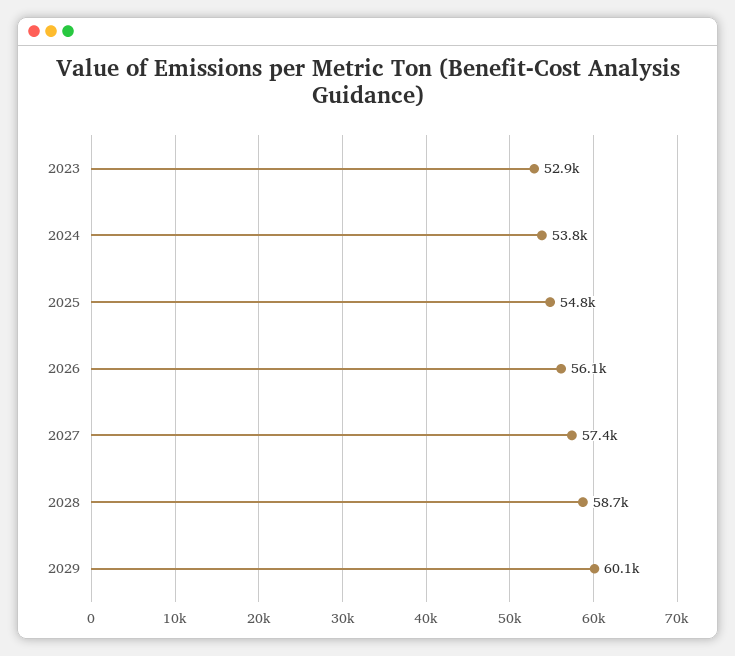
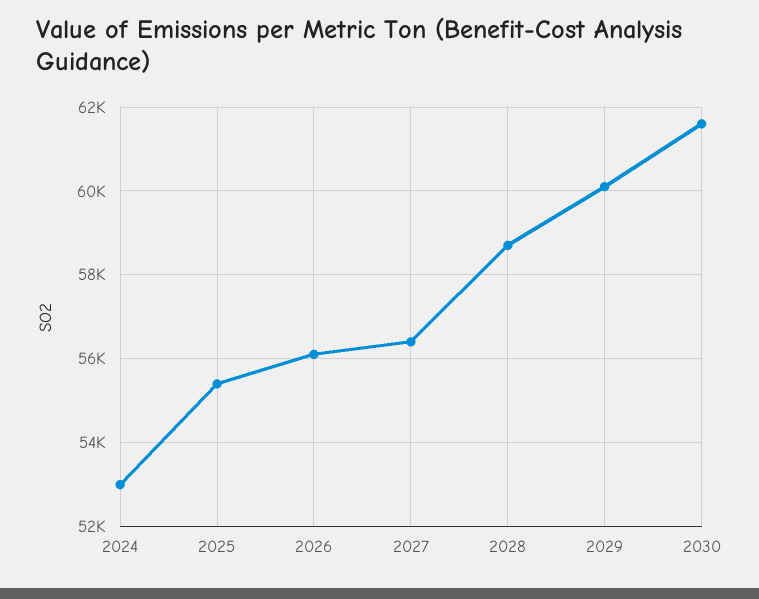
2023: 52900 -> none
2024: 53800 -> 53000
2025: 54800 -> 55400
2027: 57400 -> 56400
2030: none -> 61600

